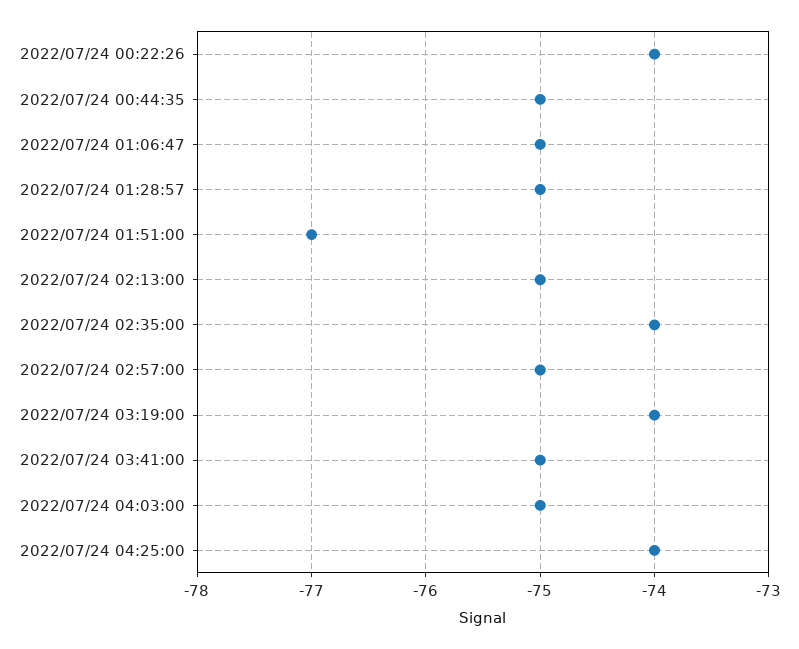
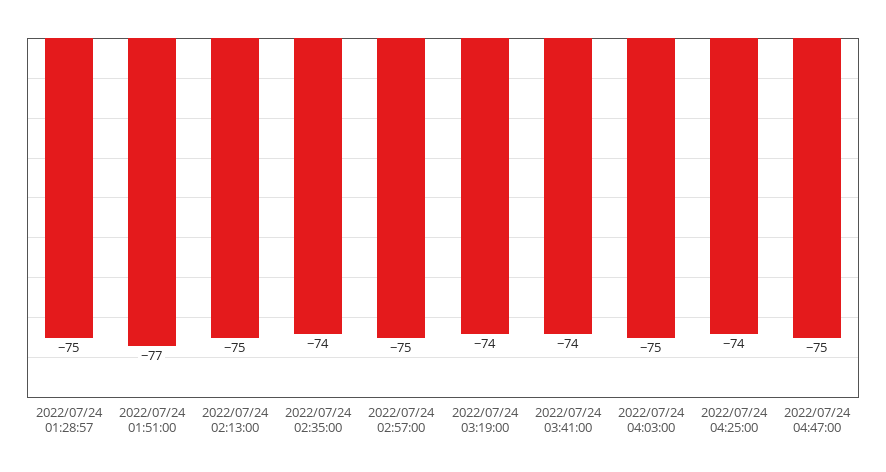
2022/07/24 00:22:26: -74 -> none
2022/07/24 00:44:35: -75 -> none
2022/07/24 01:06:47: -75 -> none
2022/07/24 03:41:00: -75 -> -74
2022/07/24 04:47:00: none -> -75

